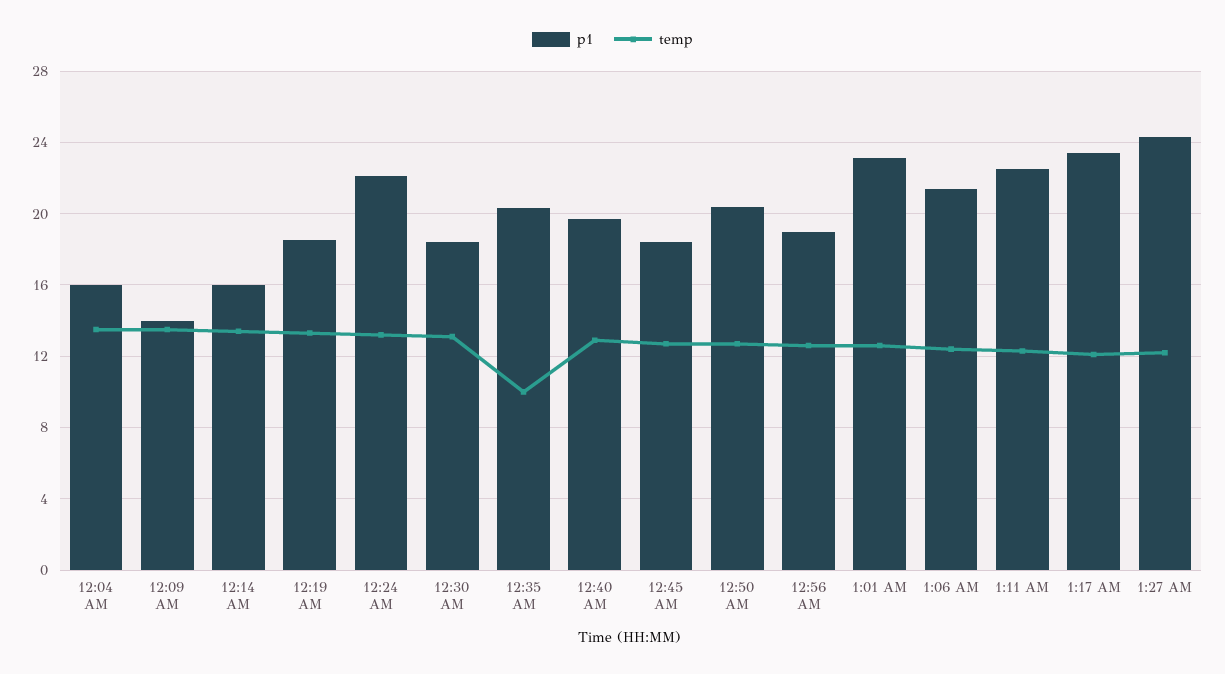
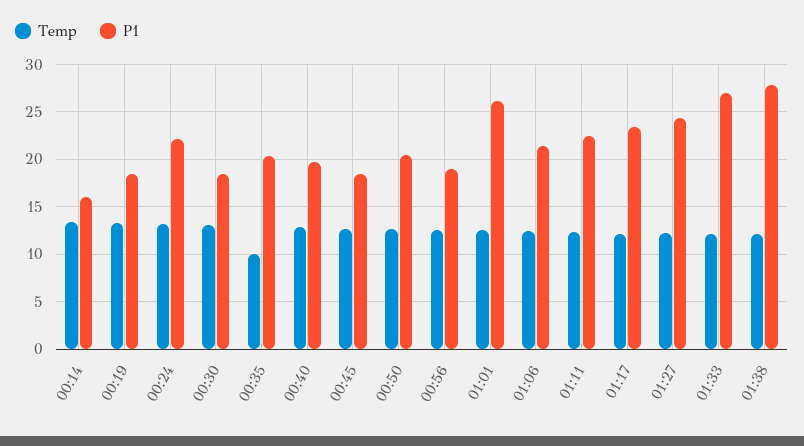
p1, 12:04 AM: 16 -> none
temp, 12:04 AM: 13.5 -> none
p1, 12:09 AM: 14 -> none
temp, 12:09 AM: 13.5 -> none
p1, 1:01 AM: 23 -> 26
temp, 01:33: none -> 12
p1, 01:33: none -> 27
temp, 01:38: none -> 12
p1, 01:38: none -> 28

